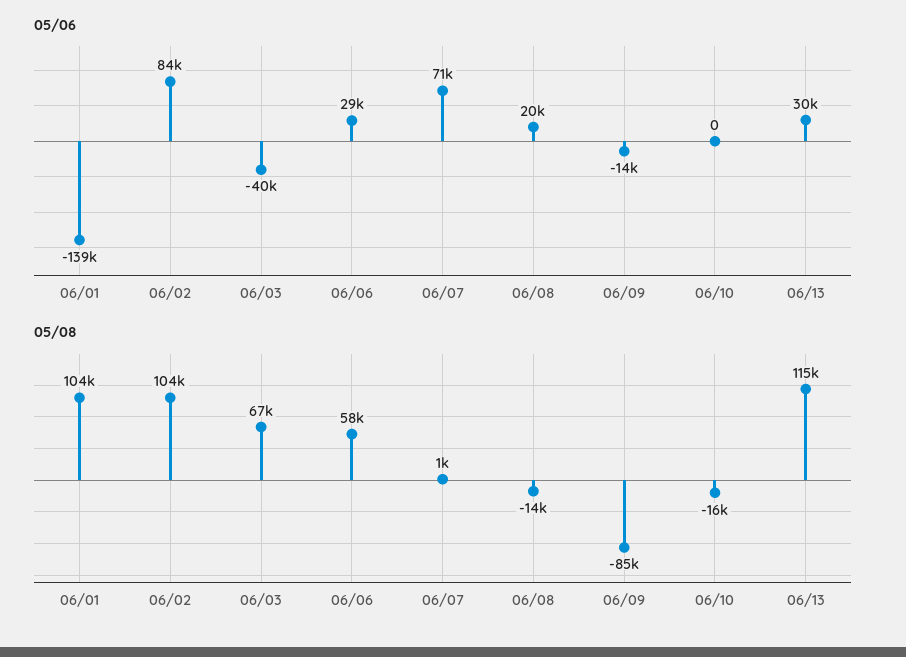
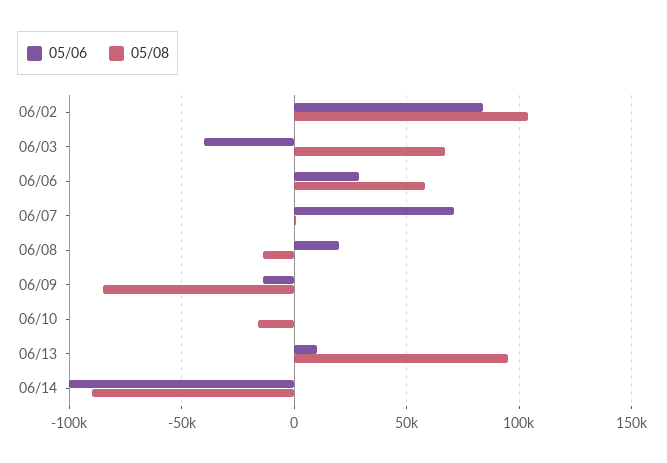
05/06, 06/01: -139000 -> none
05/06, 06/13: 30000 -> 10000
05/08, 06/01: 104000 -> none
05/08, 06/13: 115000 -> 95000
05/06, 06/14: none -> -100000
05/08, 06/14: none -> -90000

